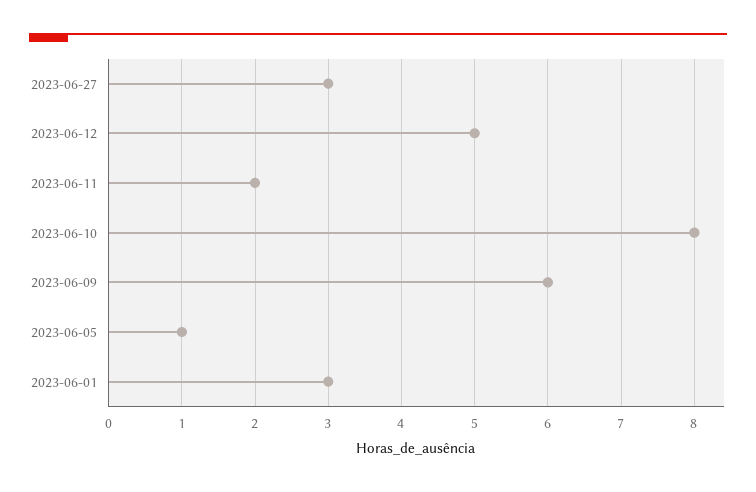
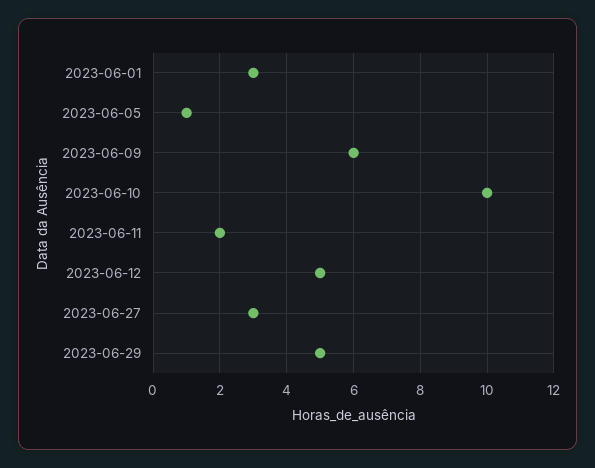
2023-06-10: 8 -> 10
2023-06-29: none -> 5

